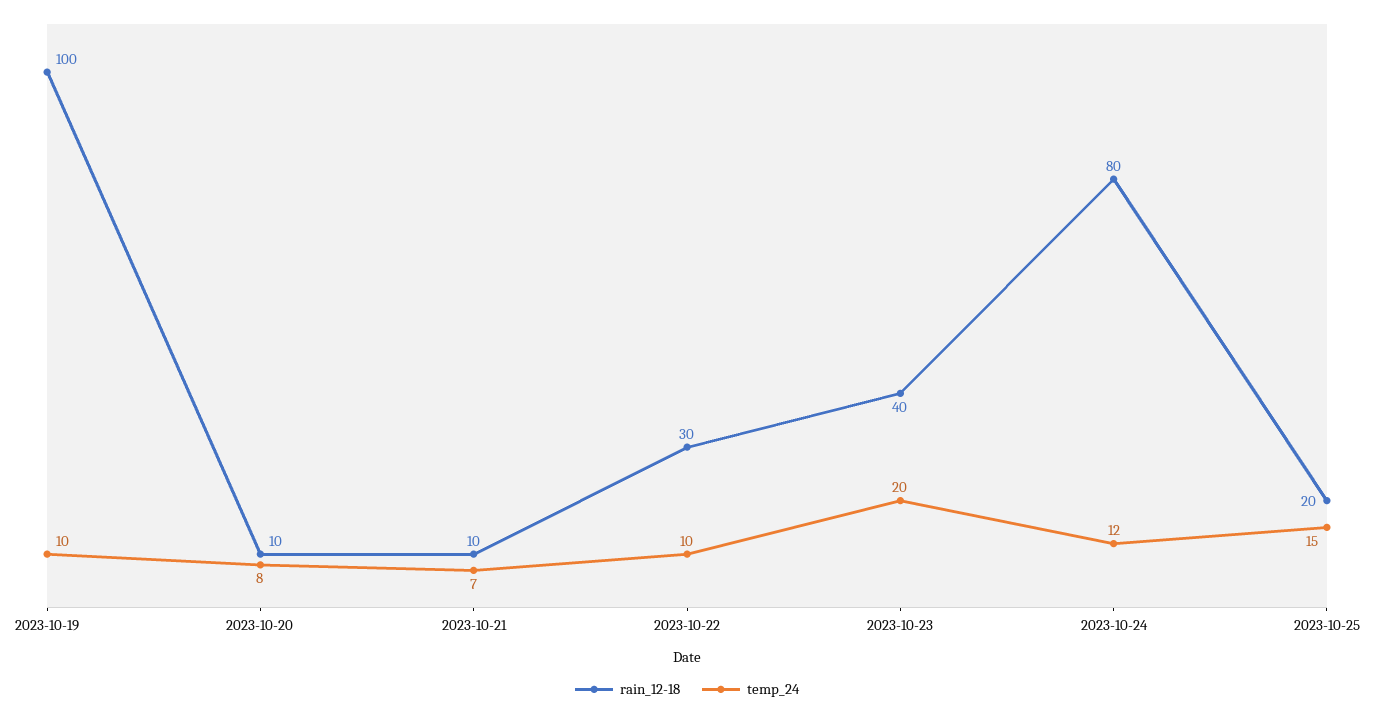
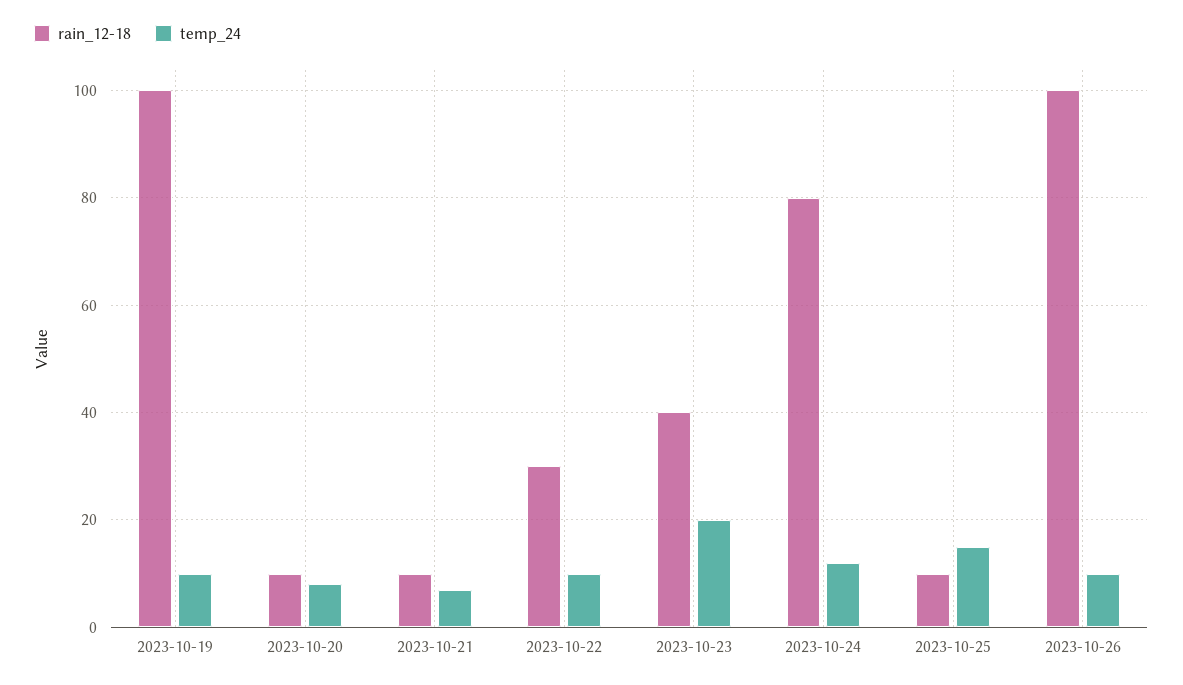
rain_12-18, 2023-10-25: 20 -> 10
rain_12-18, 2023-10-26: none -> 100
temp_24, 2023-10-26: none -> 10

